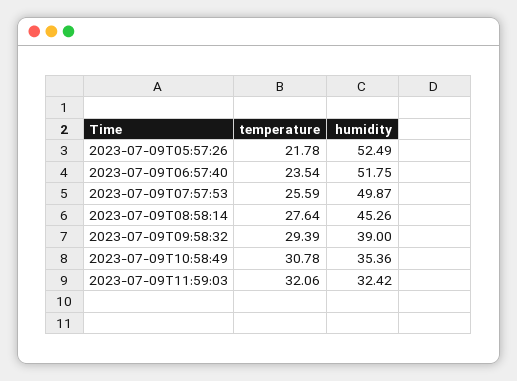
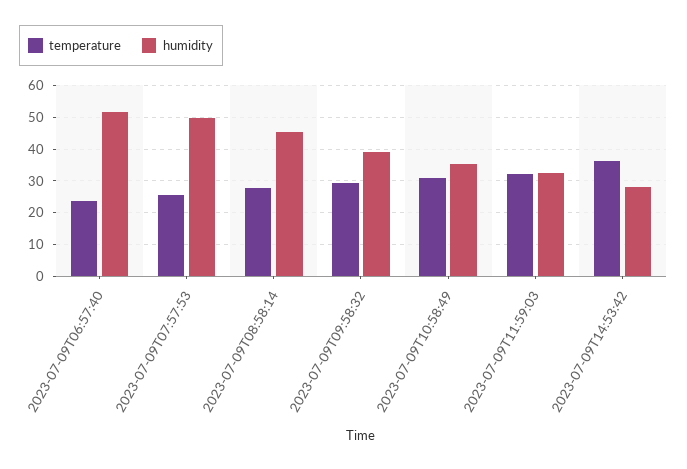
temperature, 2023-07-09T05:57:26: 21.78 -> none
humidity, 2023-07-09T05:57:26: 52.49 -> none
temperature, 2023-07-09T14:53:42: none -> 36
humidity, 2023-07-09T14:53:42: none -> 28

